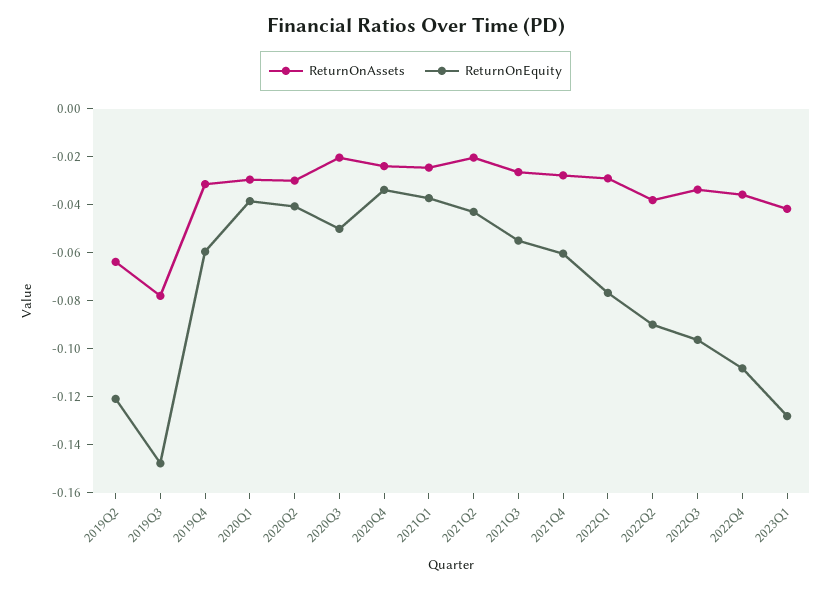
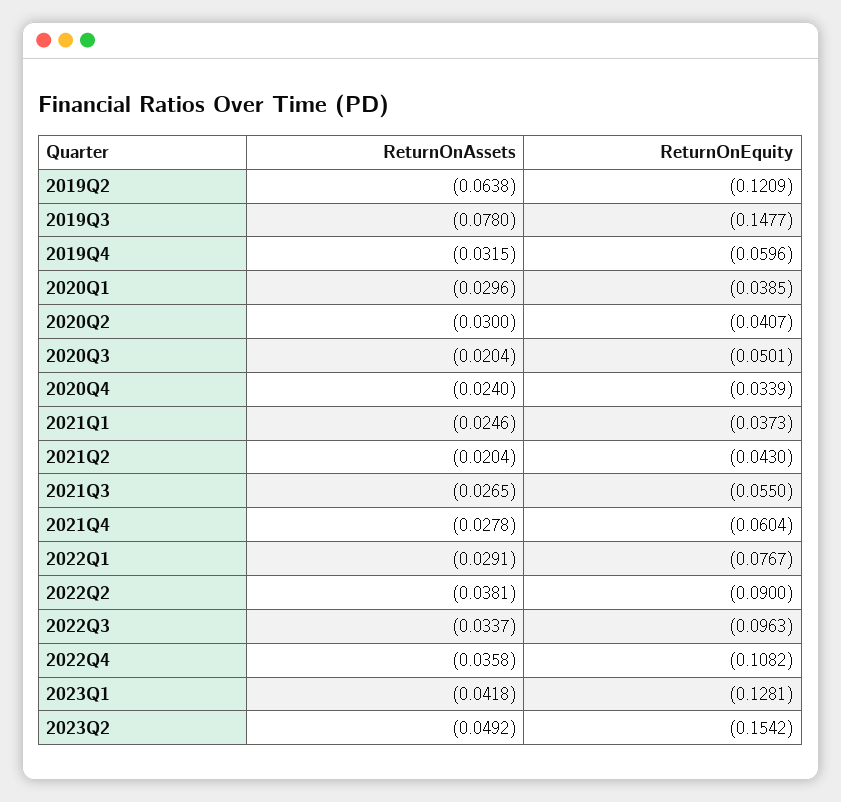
ReturnOnAssets, 2023Q2: none -> -0.0492
ReturnOnEquity, 2023Q2: none -> -0.1542

